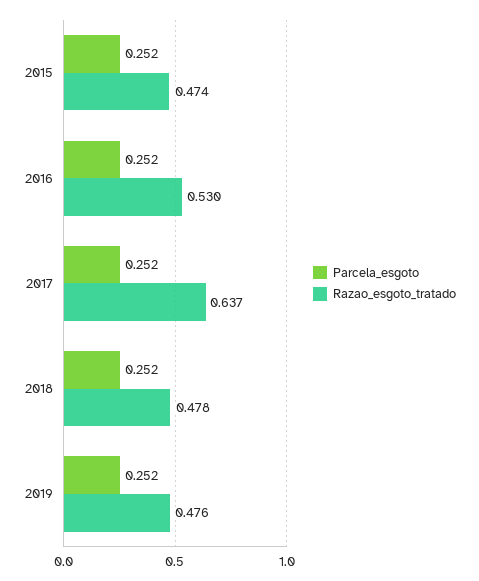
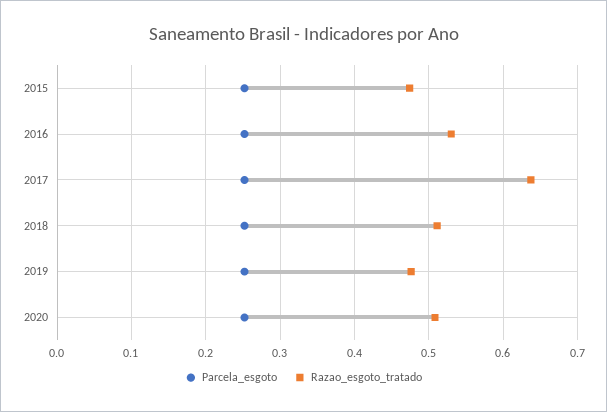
Razao_esgoto_tratado, 2018: 0.478 -> 0.51
Parcela_esgoto, 2020: none -> 0.25
Razao_esgoto_tratado, 2020: none -> 0.51

